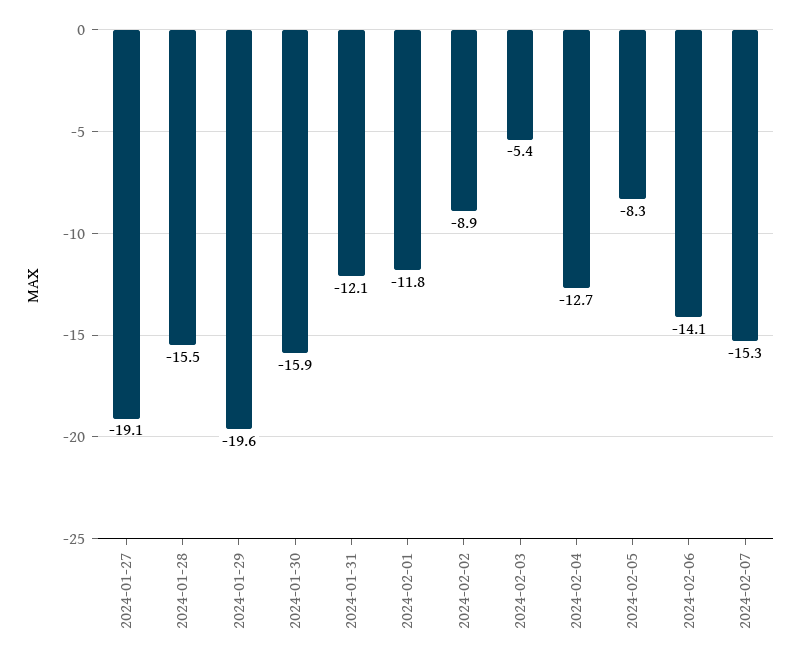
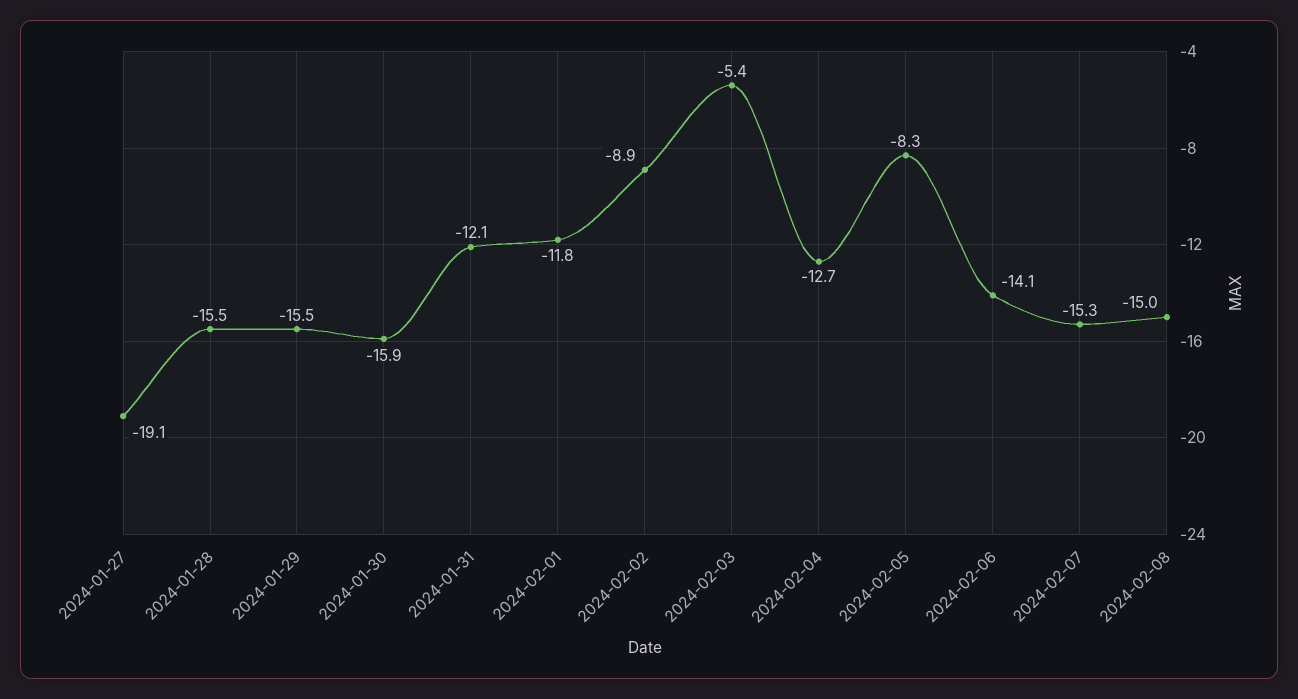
2024-01-29: -19.6 -> -15.5
2024-02-08: none -> -15

